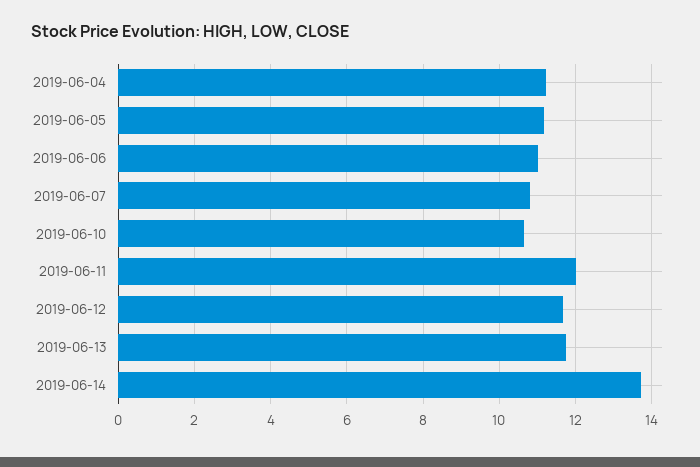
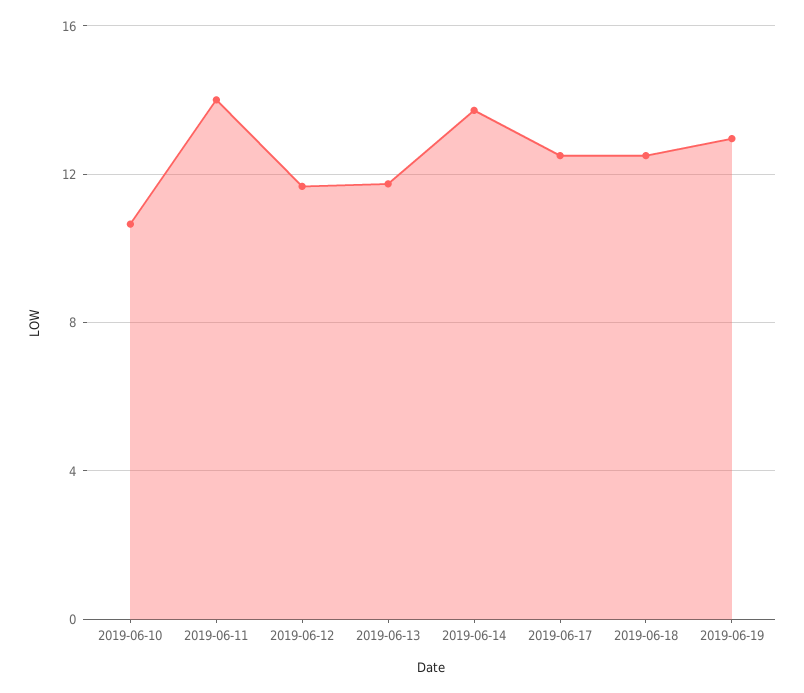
2019-06-04: 11.2 -> none
2019-06-05: 11.2 -> none
2019-06-06: 11 -> none
2019-06-07: 10.8 -> none
2019-06-11: 12 -> 14
2019-06-17: none -> 12.5
2019-06-18: none -> 12.5
2019-06-19: none -> 13

